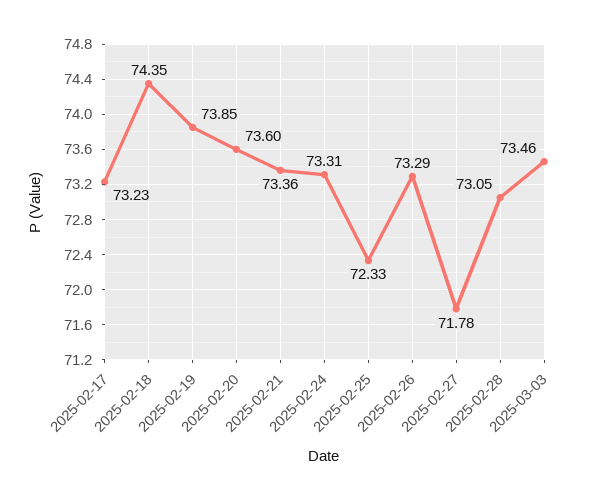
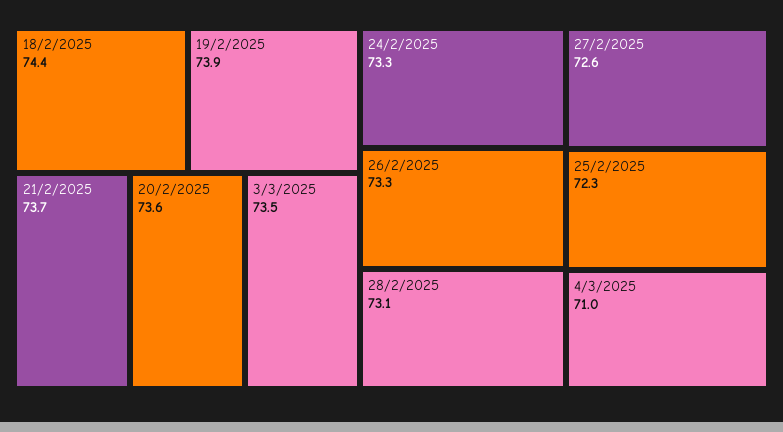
2025-02-17: 73.23 -> none
2025-02-21: 73.36 -> 73.7
2025-02-27: 71.78 -> 72.6
4/3/2025: none -> 71

